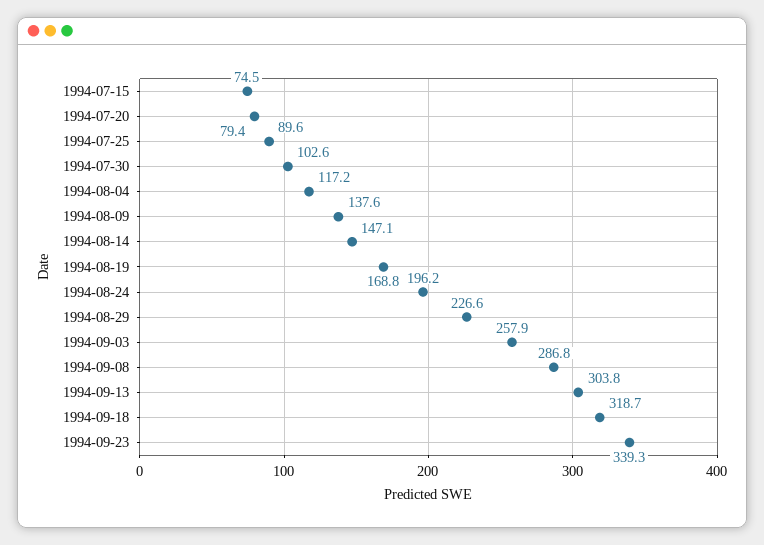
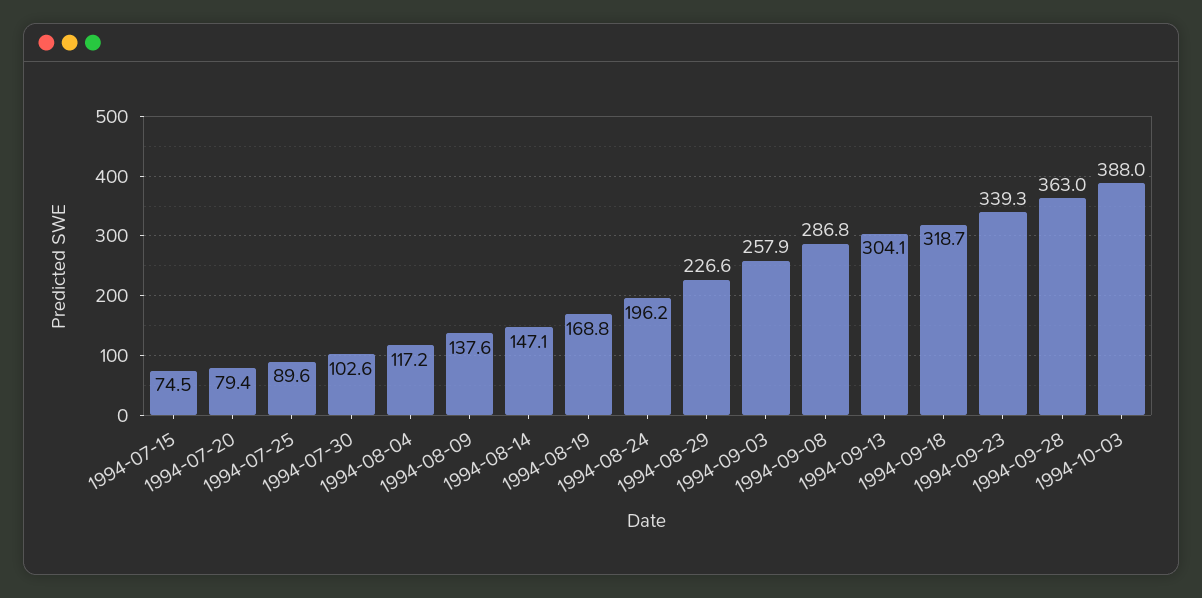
1994-09-13: 303.8 -> 304.1
1994-09-28: none -> 363
1994-10-03: none -> 388

